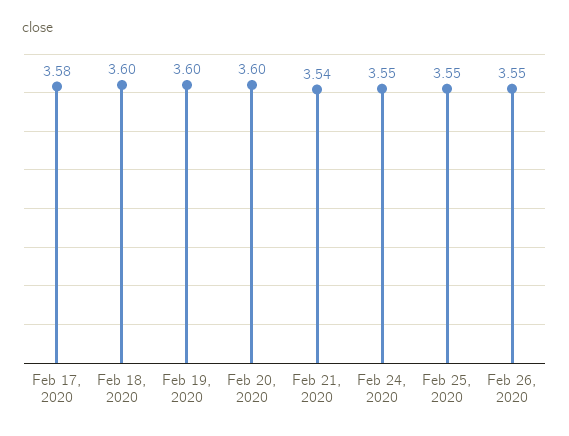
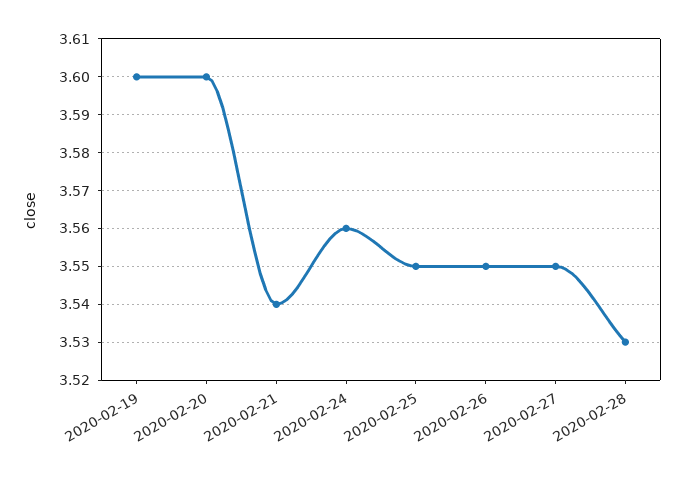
Feb 17, 2020: 3.58 -> none
Feb 18, 2020: 3.6 -> none
Feb 24, 2020: 3.55 -> 3.56
2020-02-27: none -> 3.55
2020-02-28: none -> 3.53

